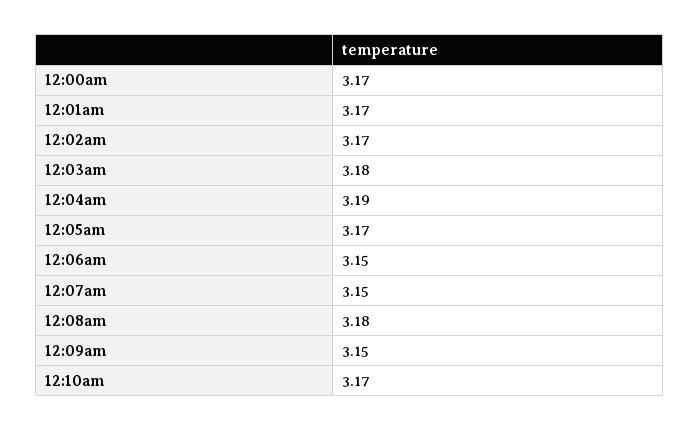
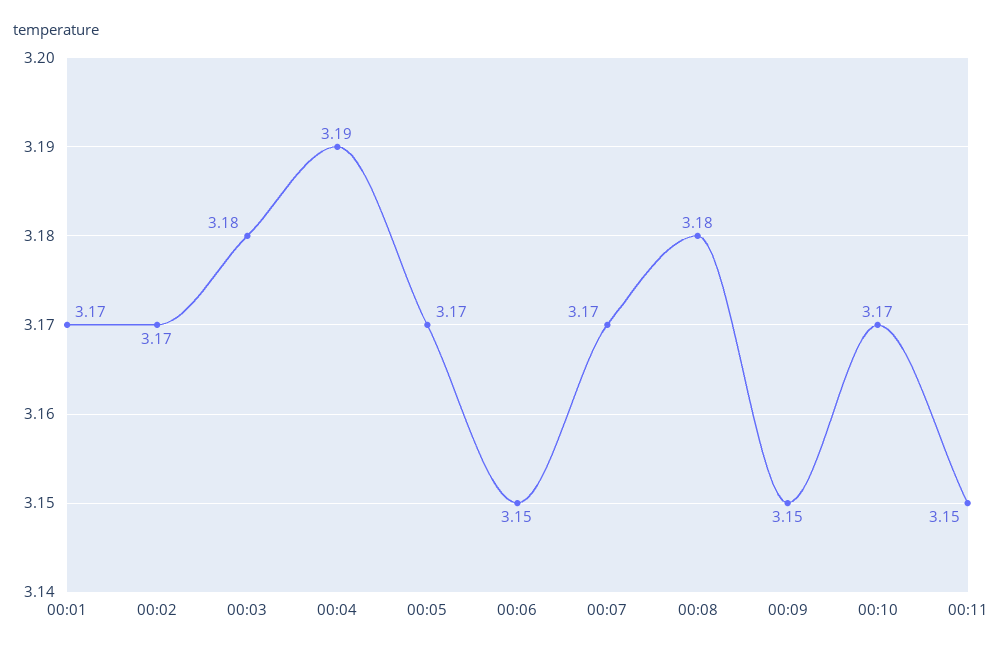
12:00am: 3.17 -> none
12:07am: 3.15 -> 3.17
00:11: none -> 3.15

